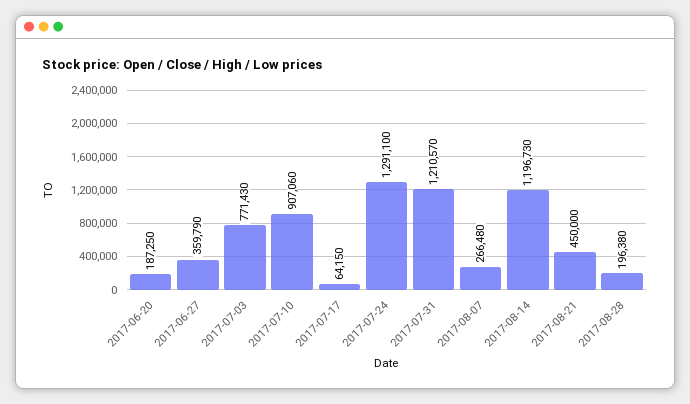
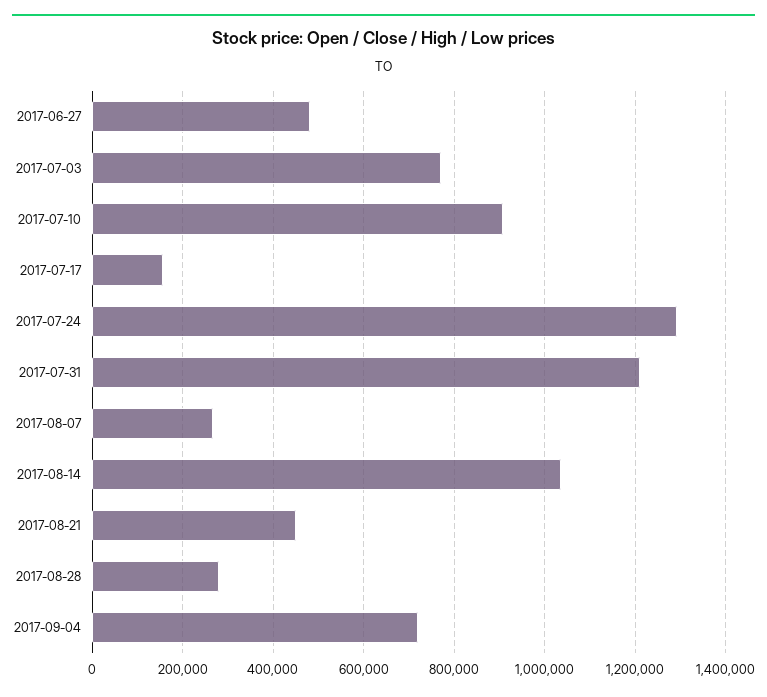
2017-06-20: 187250 -> none
2017-06-27: 359790 -> 480000
2017-07-17: 64150 -> 160000
2017-08-14: 1196730 -> 1040000
2017-08-28: 196380 -> 280000
2017-09-04: none -> 720000

